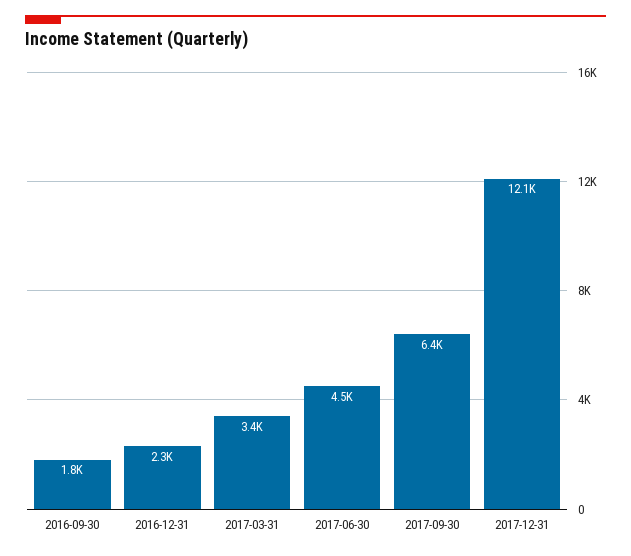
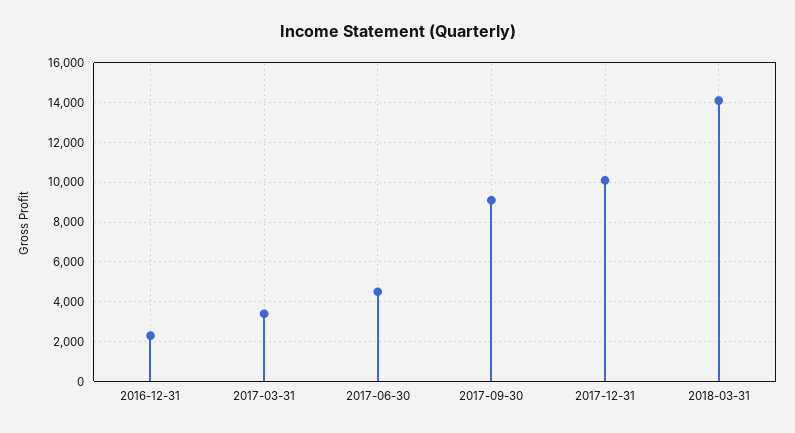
2016-09-30: 1800 -> none
2017-09-30: 6400 -> 9000
2017-12-31: 12100 -> 10000
2018-03-31: none -> 14000

